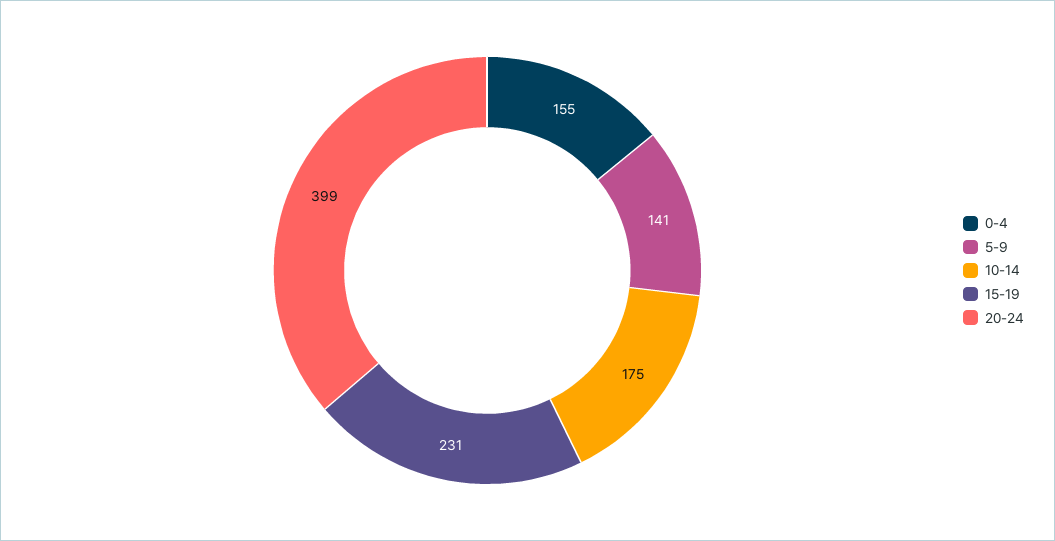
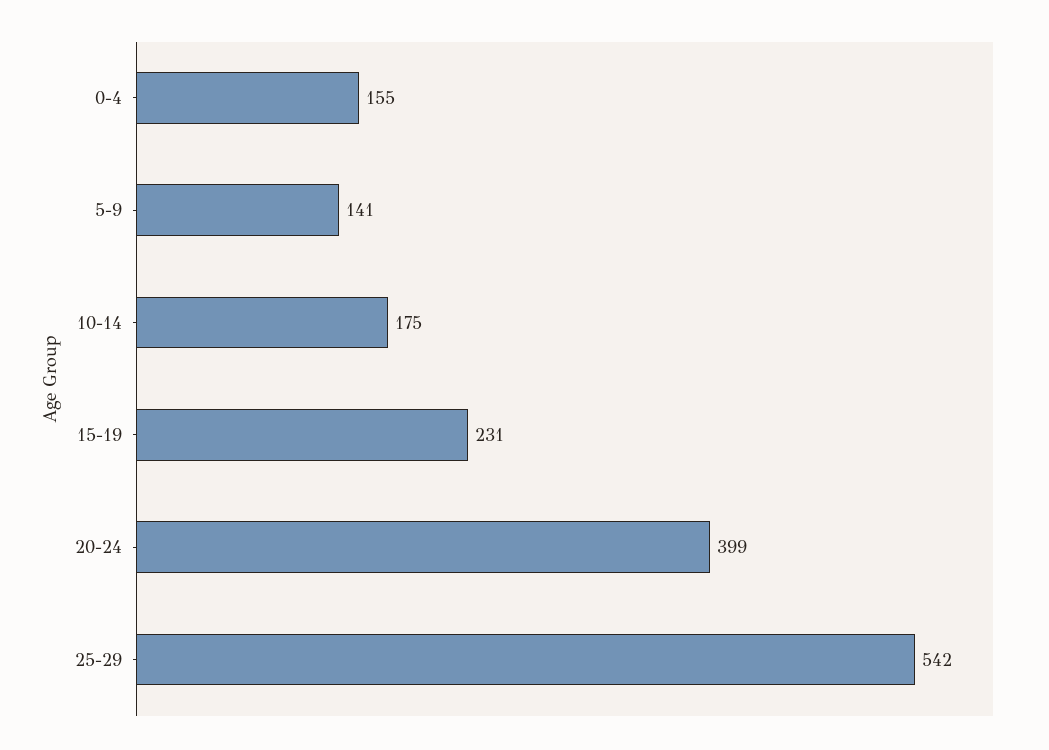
25-29: none -> 542

